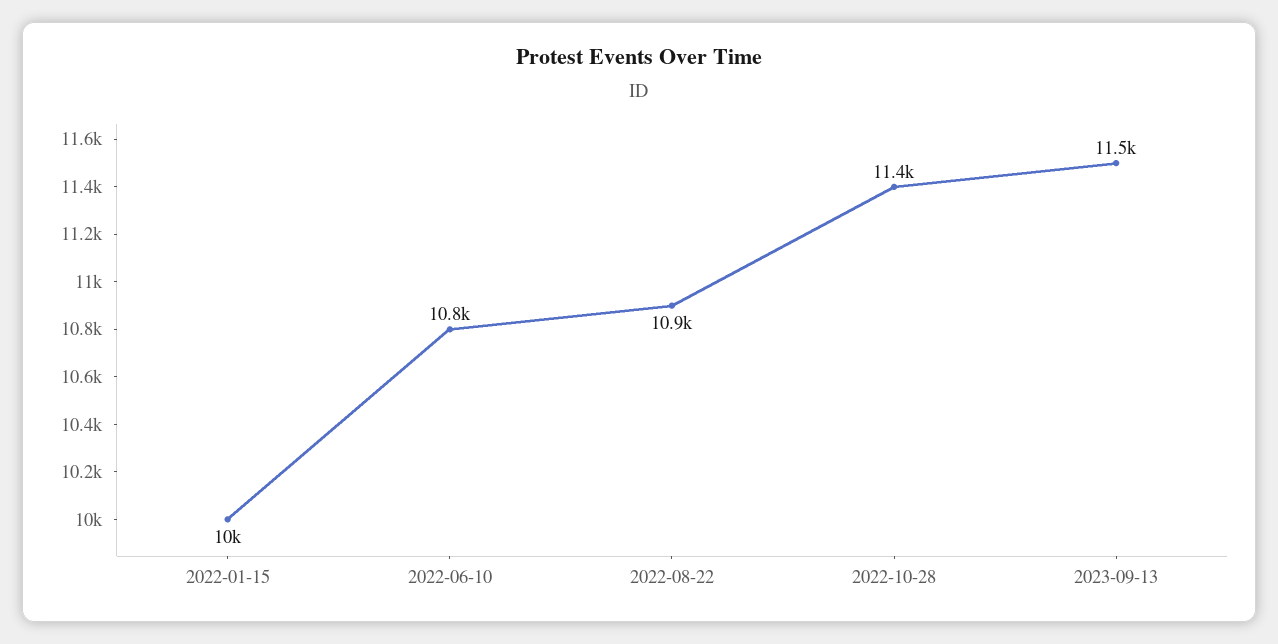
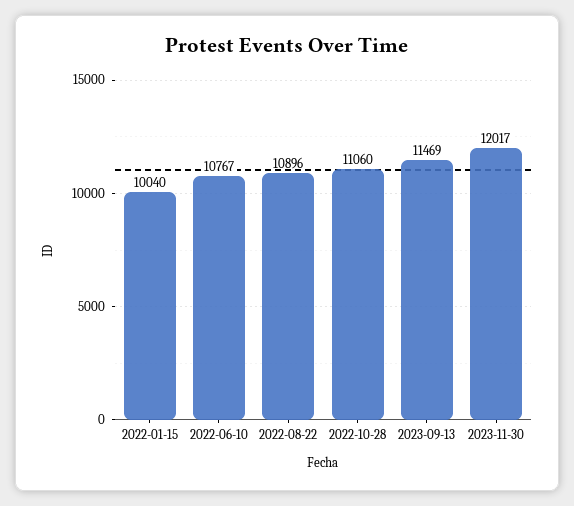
2022-10-28: 11400 -> 11060
2023-11-30: none -> 12017

